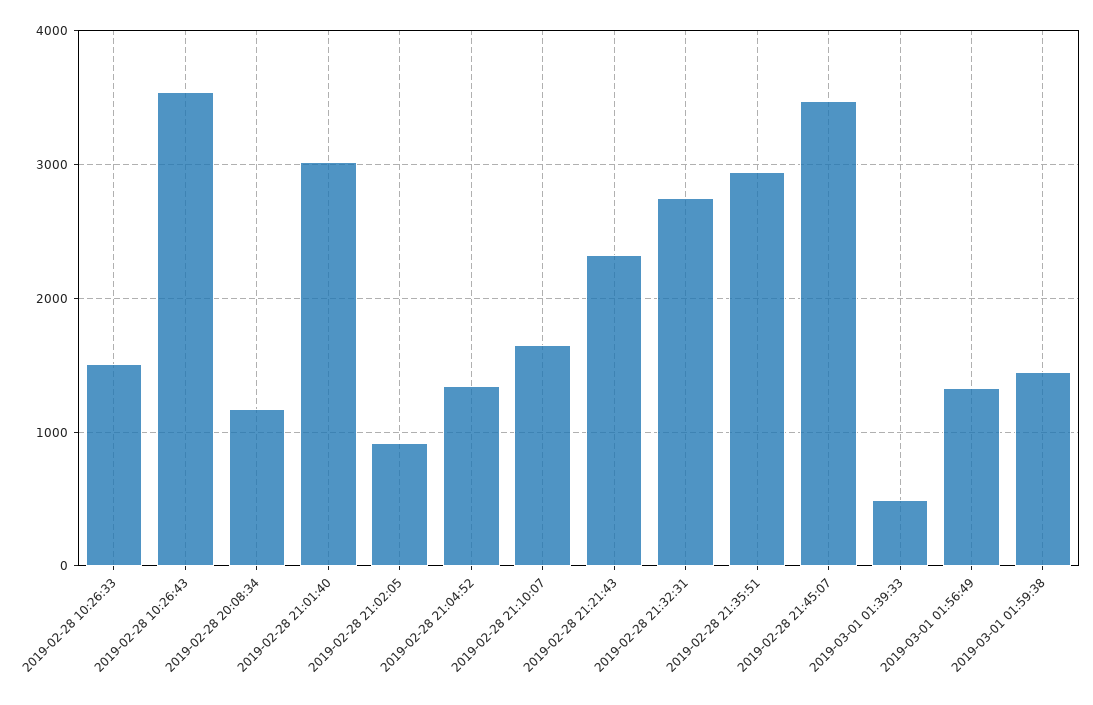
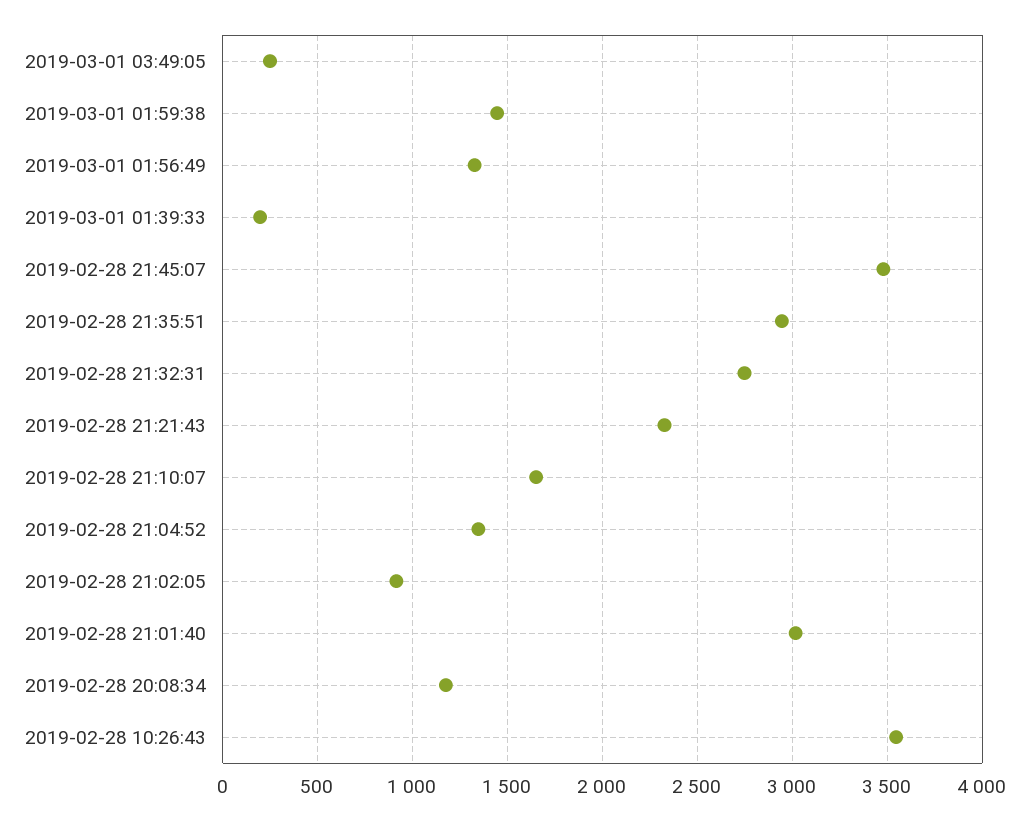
2019-02-28 10:26:33: 1500 -> none
2019-03-01 01:39:33: 500 -> 200
2019-03-01 03:49:05: none -> 250

